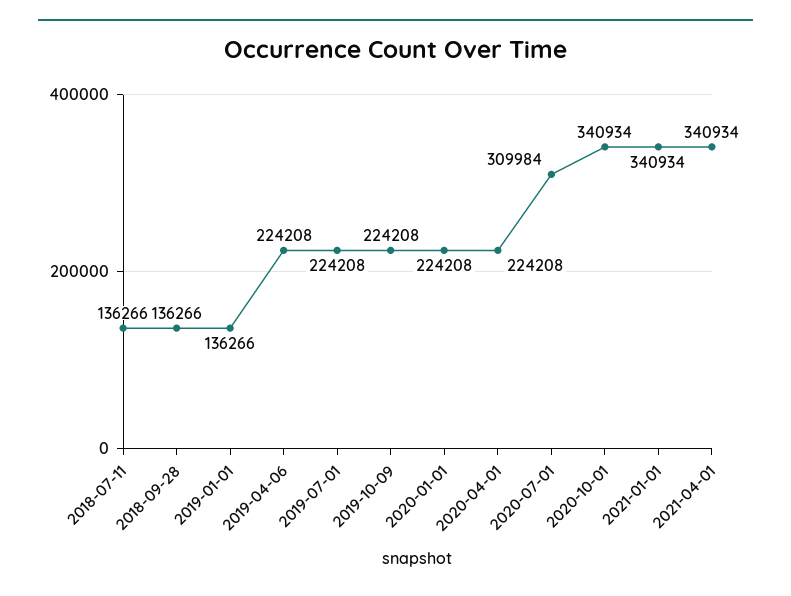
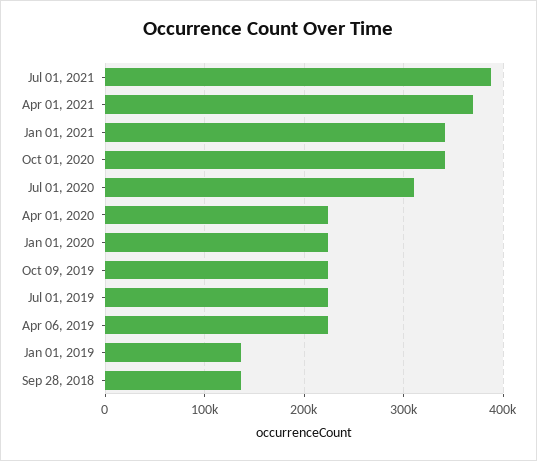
2018-07-11: 136266 -> none
2021-04-01: 340934 -> 370000
Jul 01, 2021: none -> 390000

